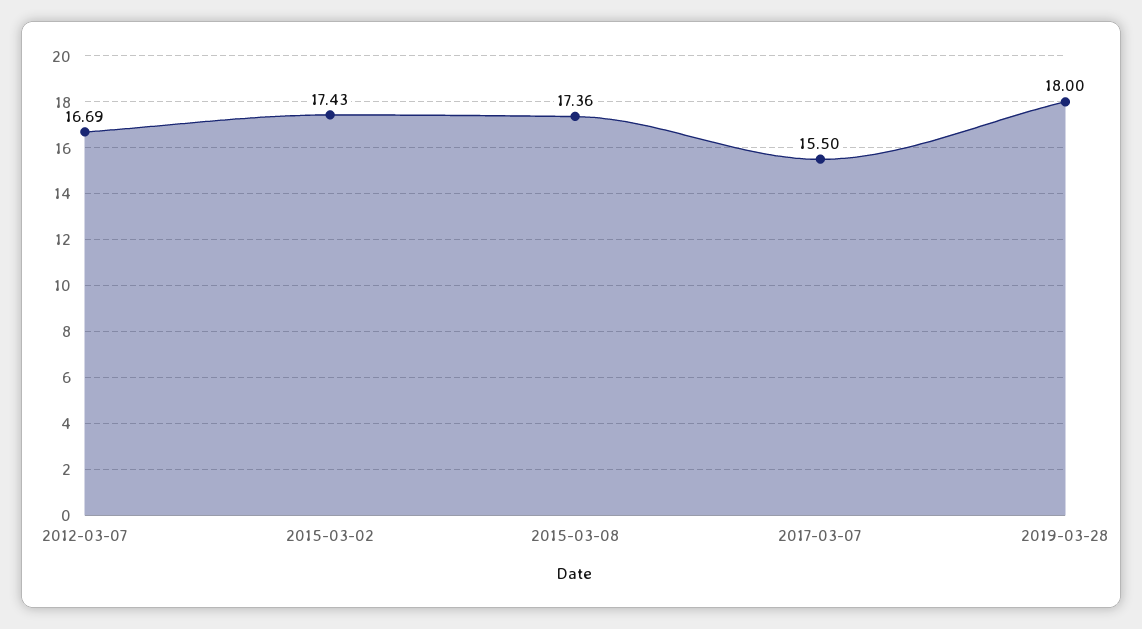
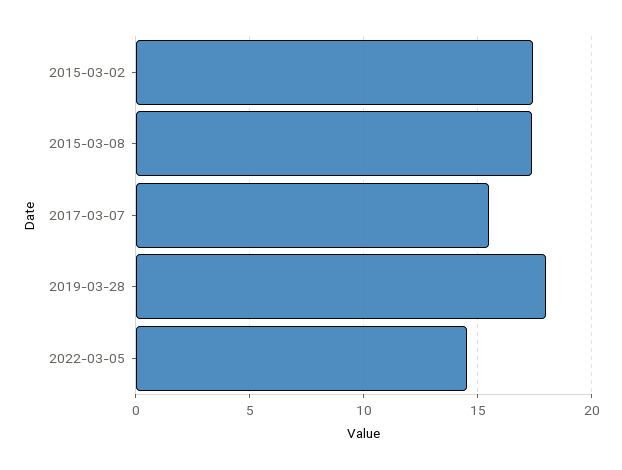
2012-03-07: 16.69 -> none
2022-03-05: none -> 14.5

